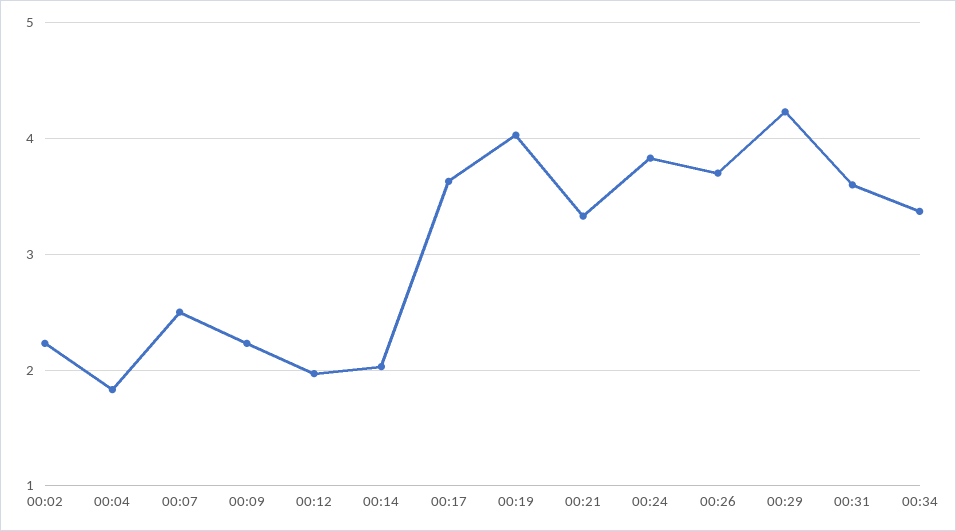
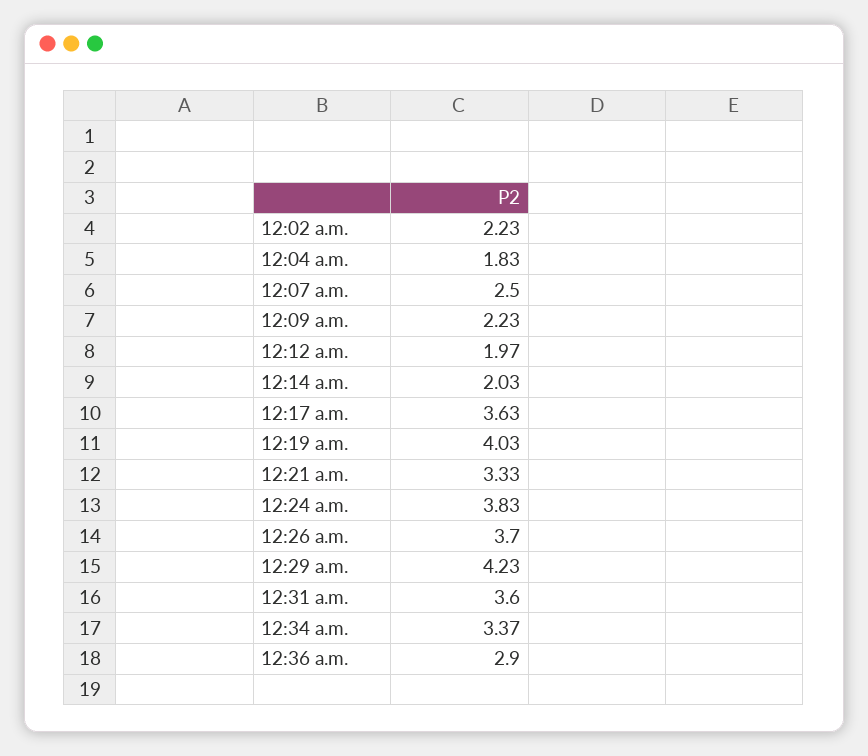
12:36 a.m.: none -> 2.9

